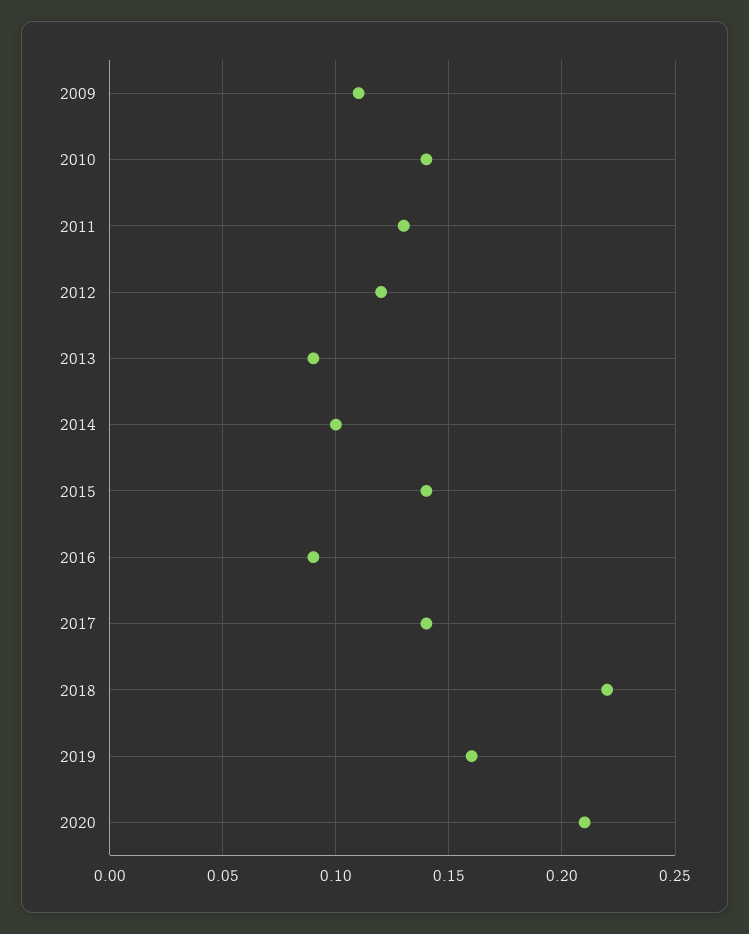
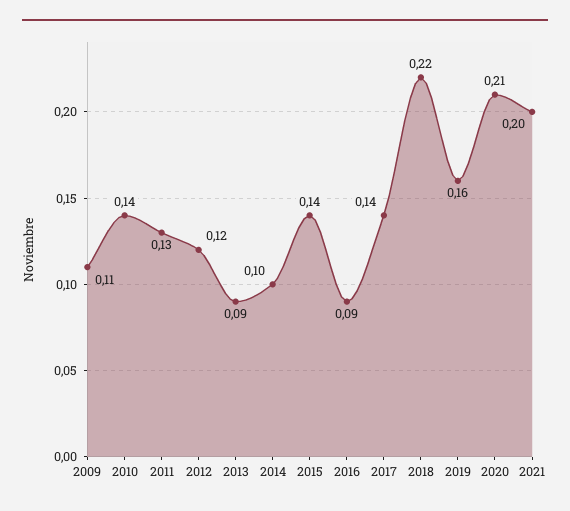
2021: none -> 0.2

